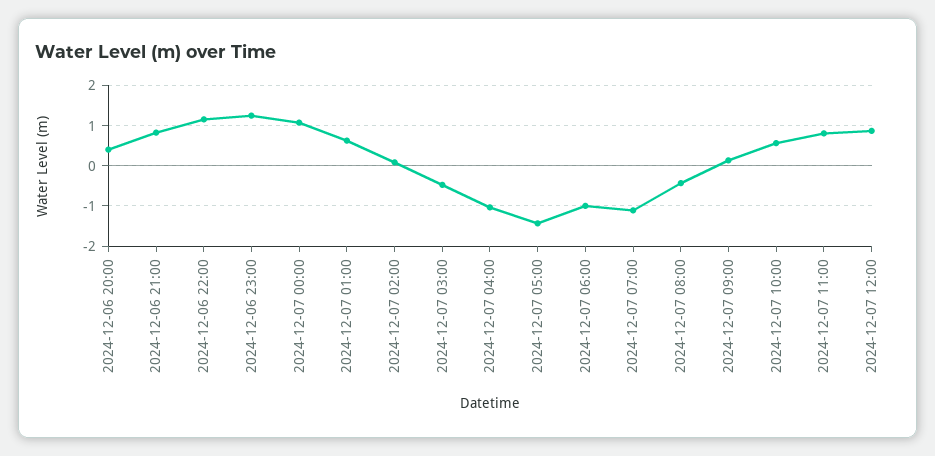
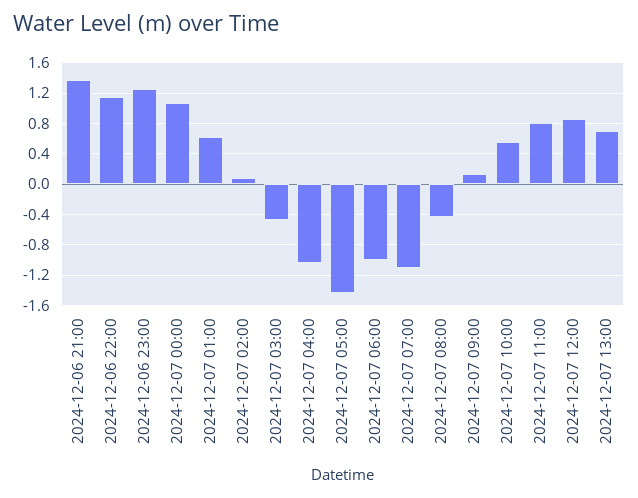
2024-12-06 20:00: 0.4 -> none
2024-12-06 21:00: 0.8 -> 1.4
2024-12-07 13:00: none -> 0.7

